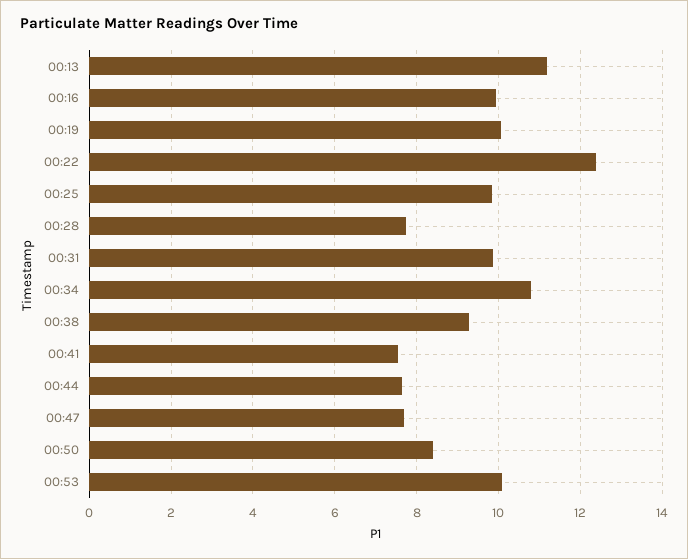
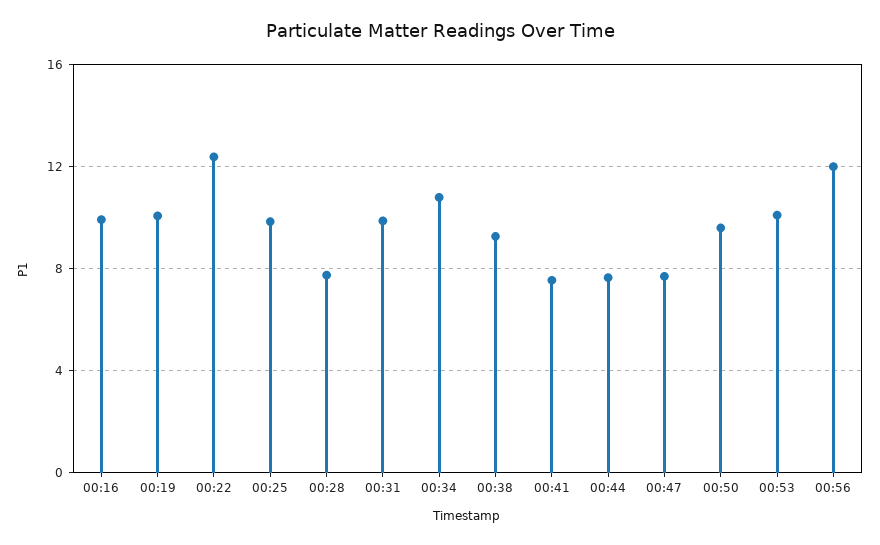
00:13: 11.2 -> none
00:50: 8.4 -> 9.5
00:56: none -> 12

